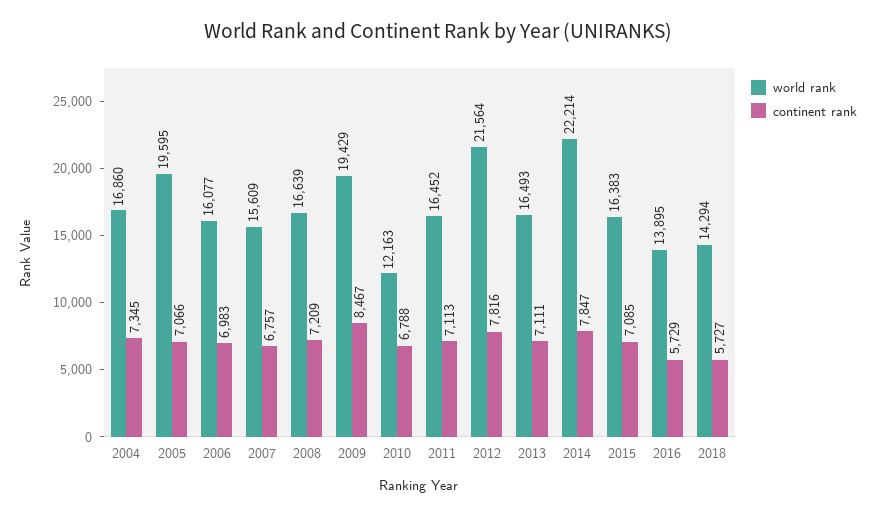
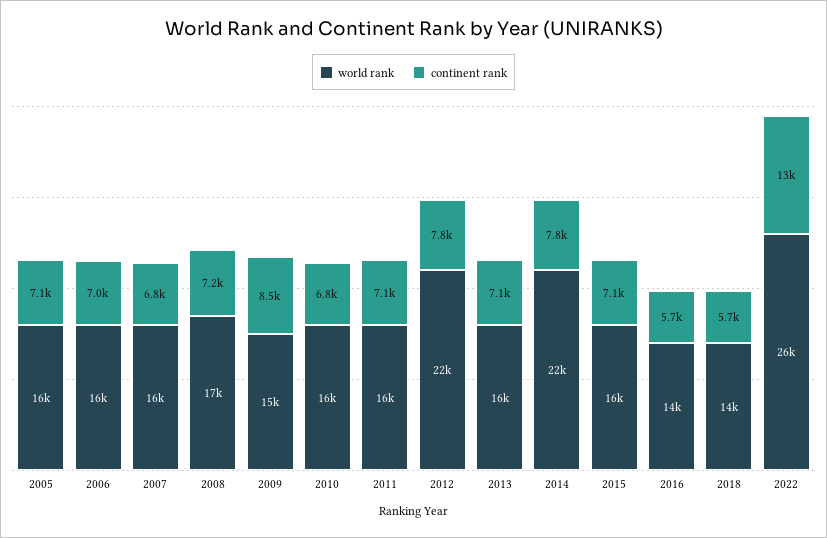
world rank, 2004: 16860 -> none
continent rank, 2004: 7345 -> none
world rank, 2005: 19595 -> 16000
world rank, 2009: 19429 -> 15000
world rank, 2010: 12163 -> 16000
world rank, 2022: none -> 26000
continent rank, 2022: none -> 13000

